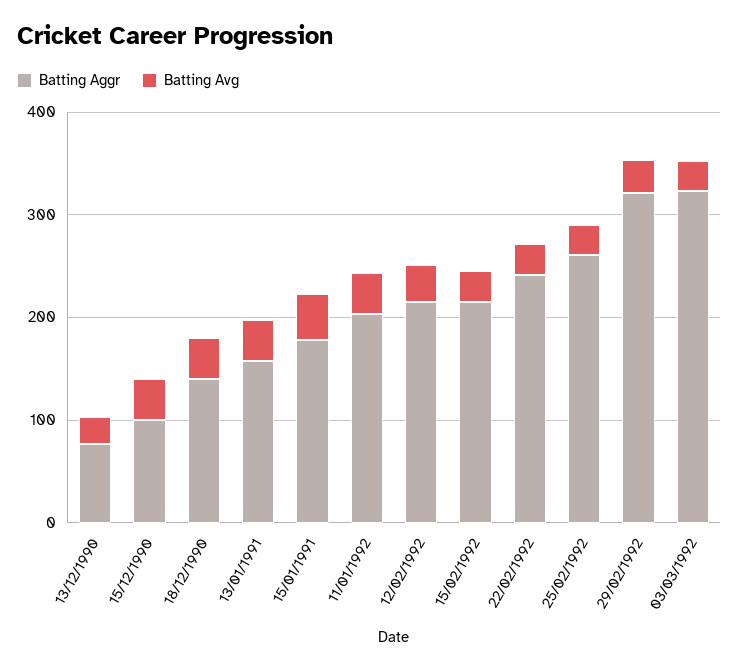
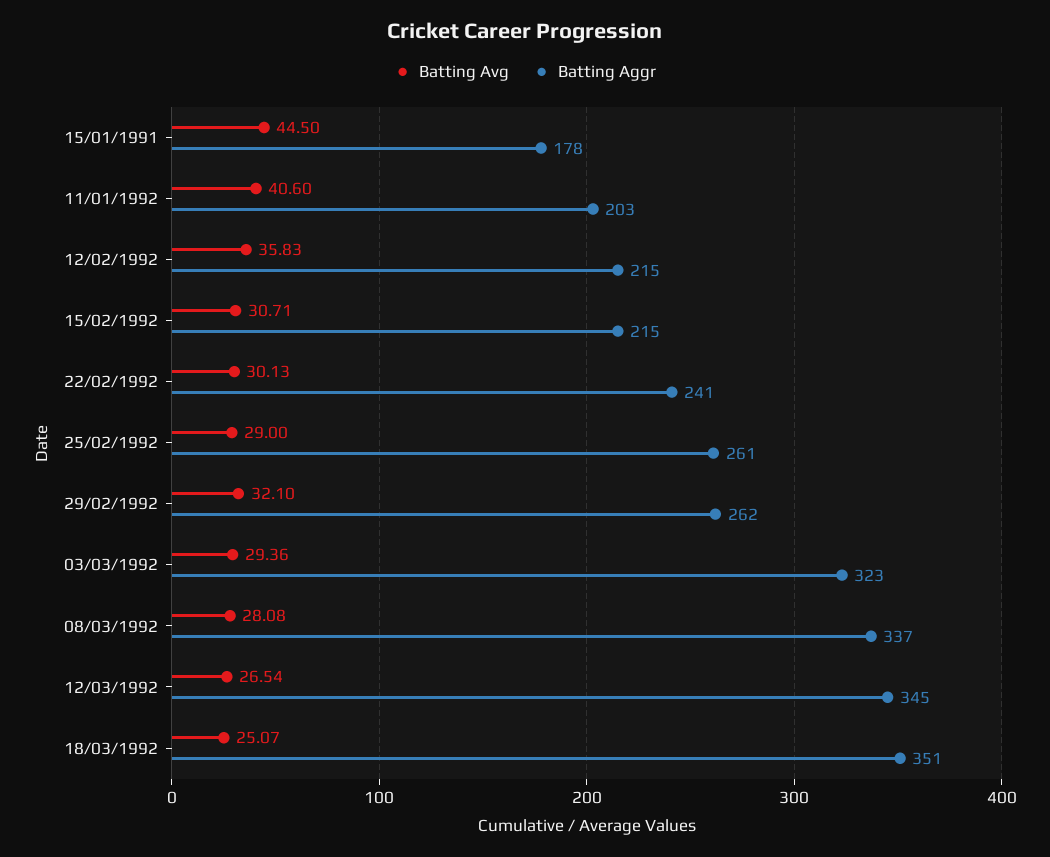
Batting Aggr, 13/12/1990: 80 -> none
Batting Avg, 13/12/1990: 20 -> none
Batting Aggr, 15/12/1990: 100 -> none
Batting Avg, 15/12/1990: 40 -> none
Batting Aggr, 18/12/1990: 140 -> none
Batting Avg, 18/12/1990: 40 -> none
Batting Aggr, 13/01/1991: 160 -> none
Batting Avg, 13/01/1991: 40 -> none
Batting Aggr, 29/02/1992: 320 -> 262
Batting Avg, 08/03/1992: none -> 28.08
Batting Aggr, 08/03/1992: none -> 337
Batting Avg, 12/03/1992: none -> 26.54
Batting Aggr, 12/03/1992: none -> 345
Batting Avg, 18/03/1992: none -> 25.07
Batting Aggr, 18/03/1992: none -> 351

